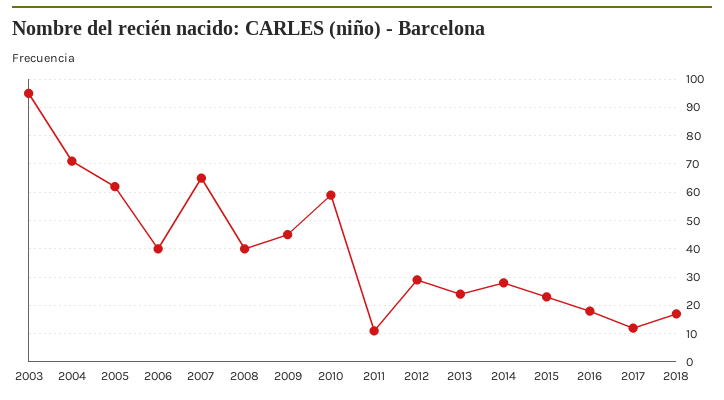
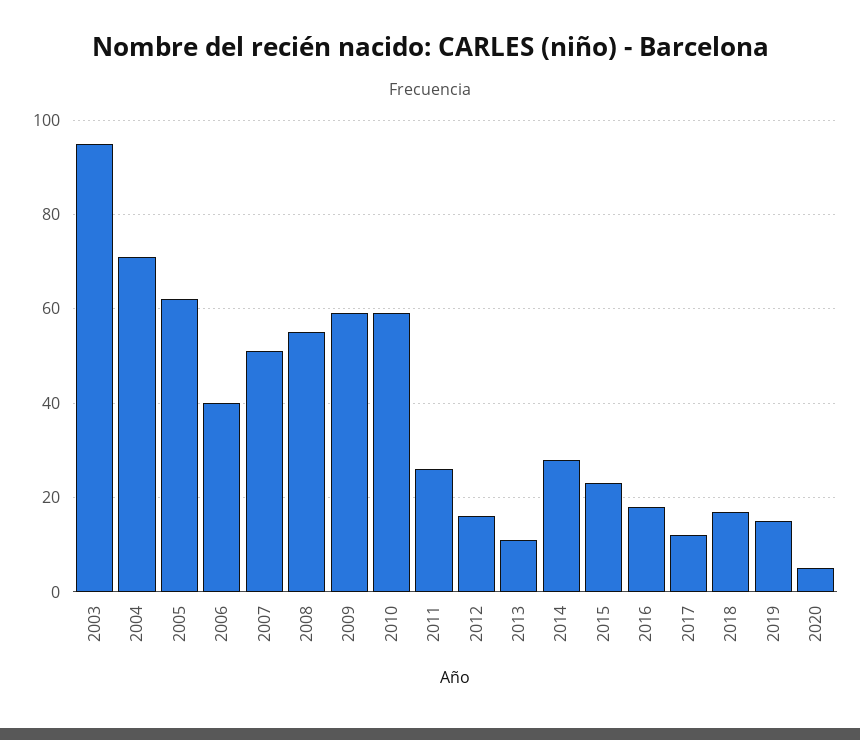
2007: 65 -> 50
2008: 40 -> 55
2009: 45 -> 60
2011: 10 -> 25
2012: 30 -> 15
2013: 25 -> 10
2019: none -> 15
2020: none -> 5

